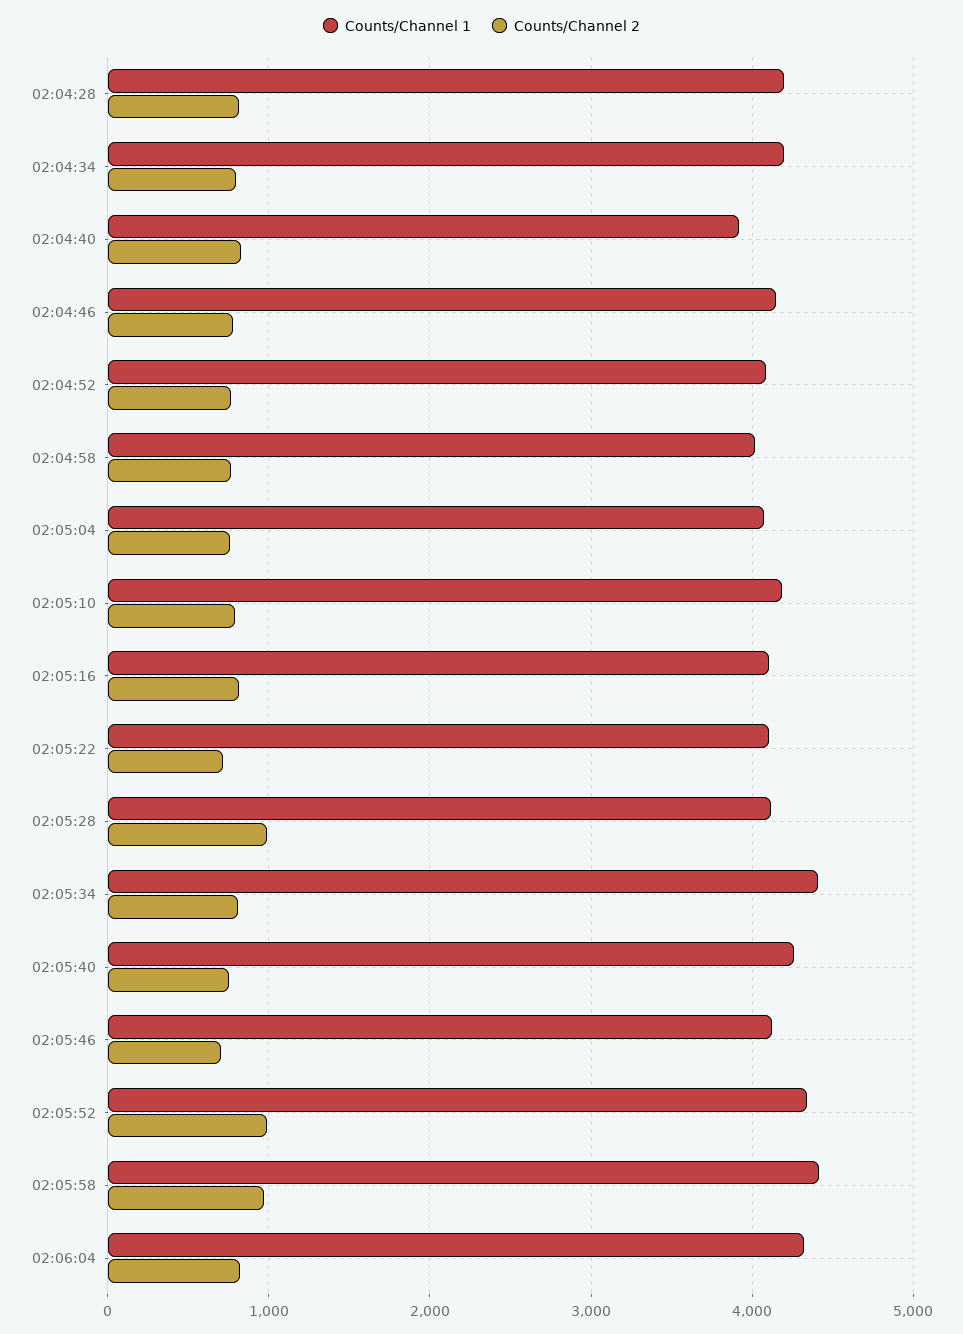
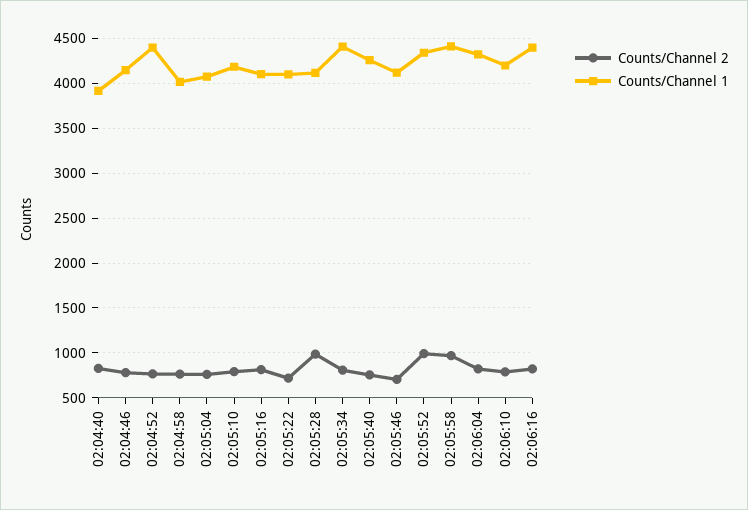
Counts/Channel 1, 02:04:28: 4200 -> none
Counts/Channel 2, 02:04:28: 800 -> none
Counts/Channel 1, 02:04:34: 4200 -> none
Counts/Channel 2, 02:04:34: 800 -> none
Counts/Channel 1, 02:04:52: 4100 -> 4400
Counts/Channel 2, 02:06:10: none -> 800
Counts/Channel 1, 02:06:10: none -> 4200
Counts/Channel 2, 02:06:16: none -> 800
Counts/Channel 1, 02:06:16: none -> 4400

